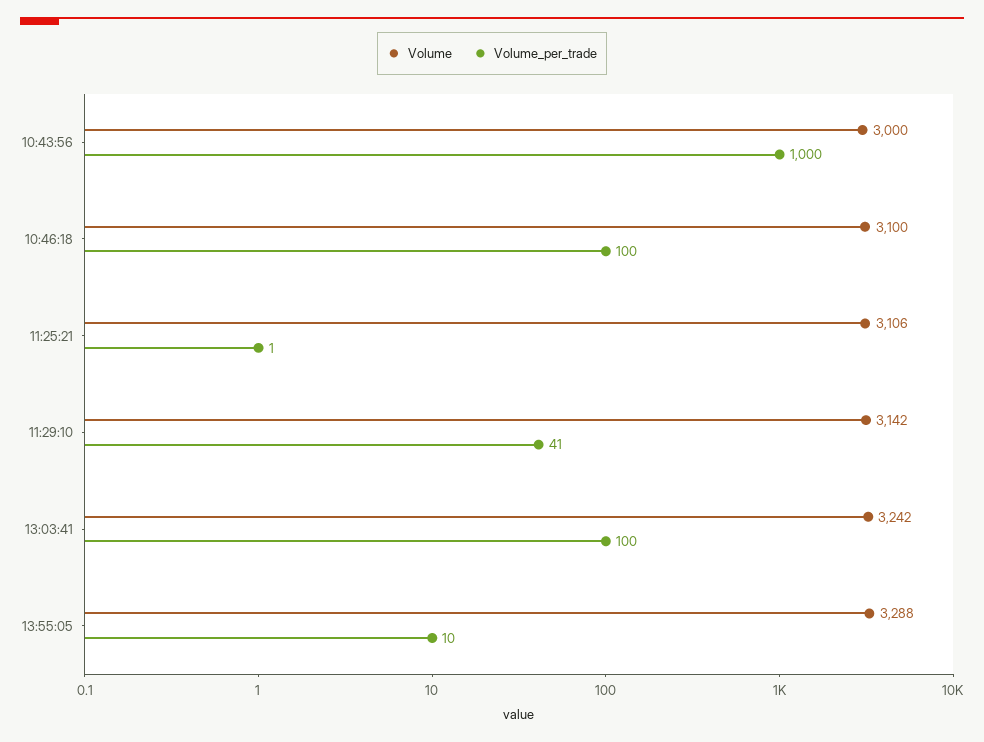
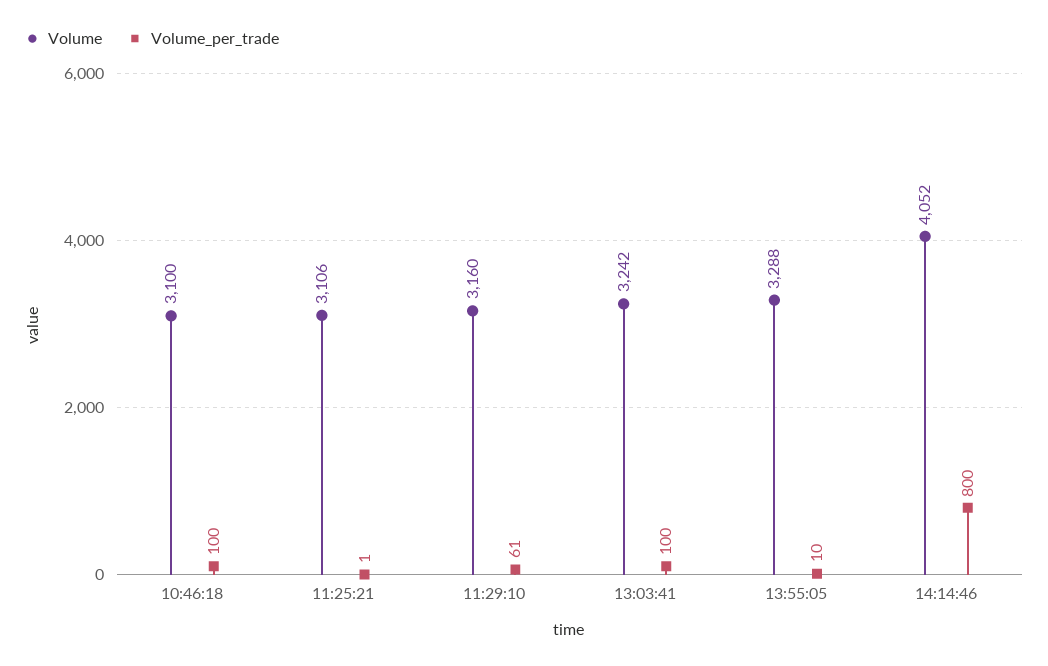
Volume, 10:43:56: 3000 -> none
Volume_per_trade, 10:43:56: 1000 -> none
Volume, 11:29:10: 3142 -> 3160
Volume_per_trade, 11:29:10: 41 -> 61
Volume, 14:14:46: none -> 4052
Volume_per_trade, 14:14:46: none -> 800

